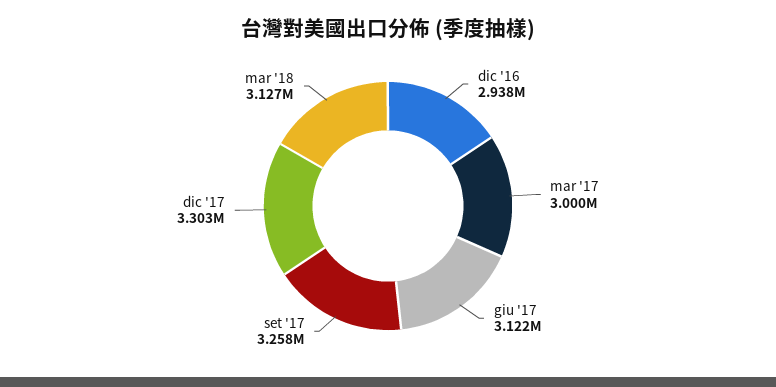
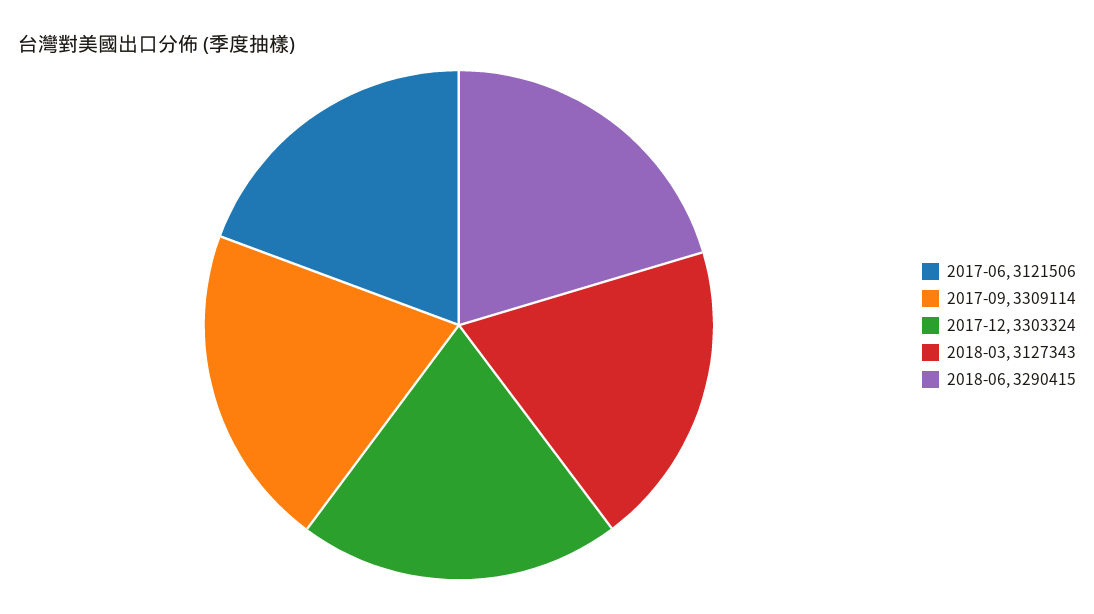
dic '16: 2938000 -> none
mar '17: 3000000 -> none
set '17: 3258000 -> 3309114
2018-06: none -> 3290415

